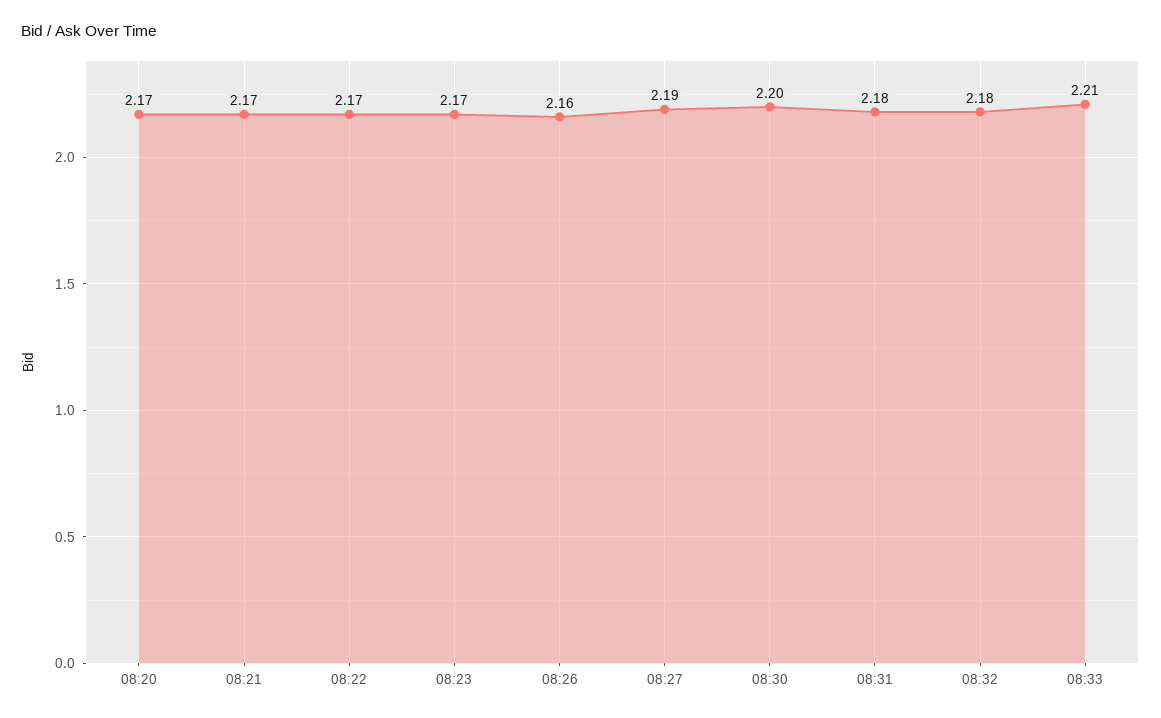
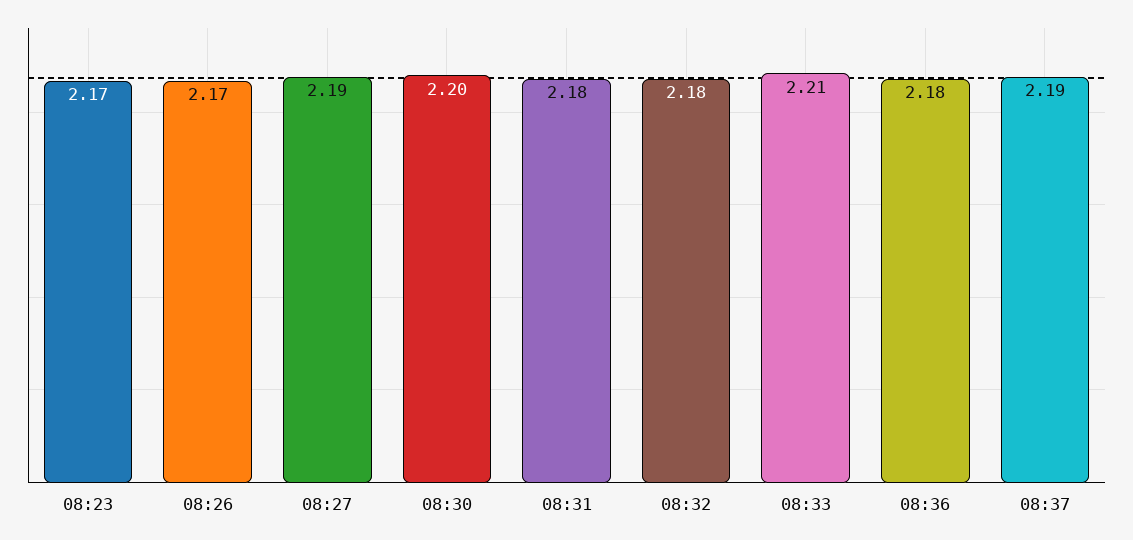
08:20: 2.17 -> none
08:21: 2.17 -> none
08:22: 2.17 -> none
08:26: 2.16 -> 2.17
08:36: none -> 2.18
08:37: none -> 2.19

